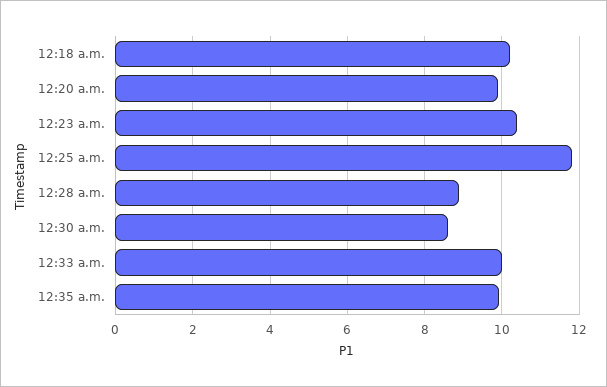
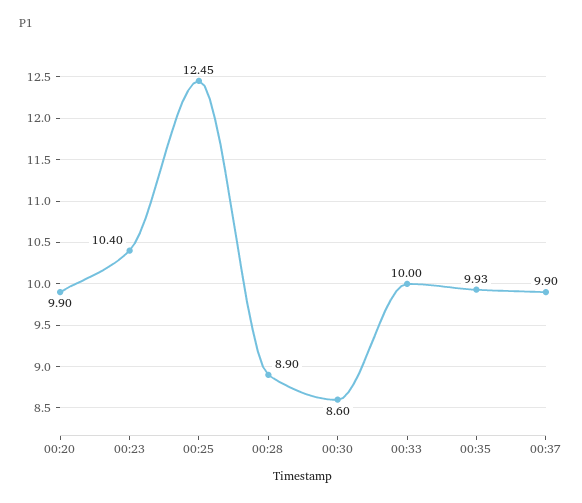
12:18 a.m.: 10.2 -> none
12:25 a.m.: 11.8 -> 12.45
00:37: none -> 9.9

